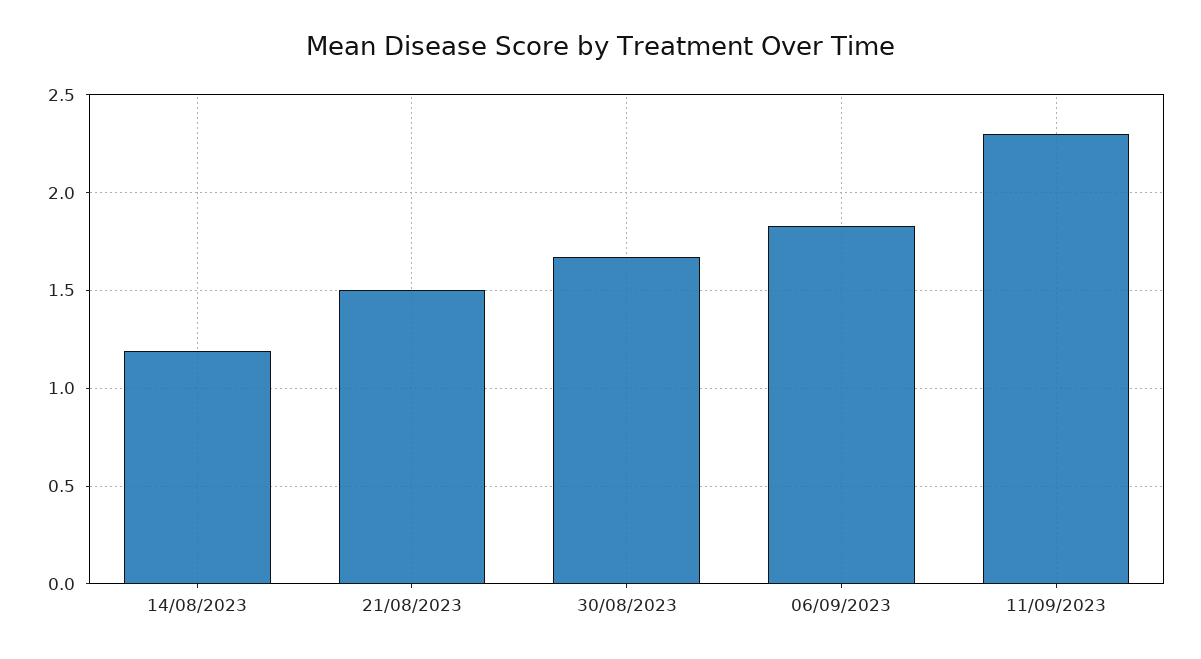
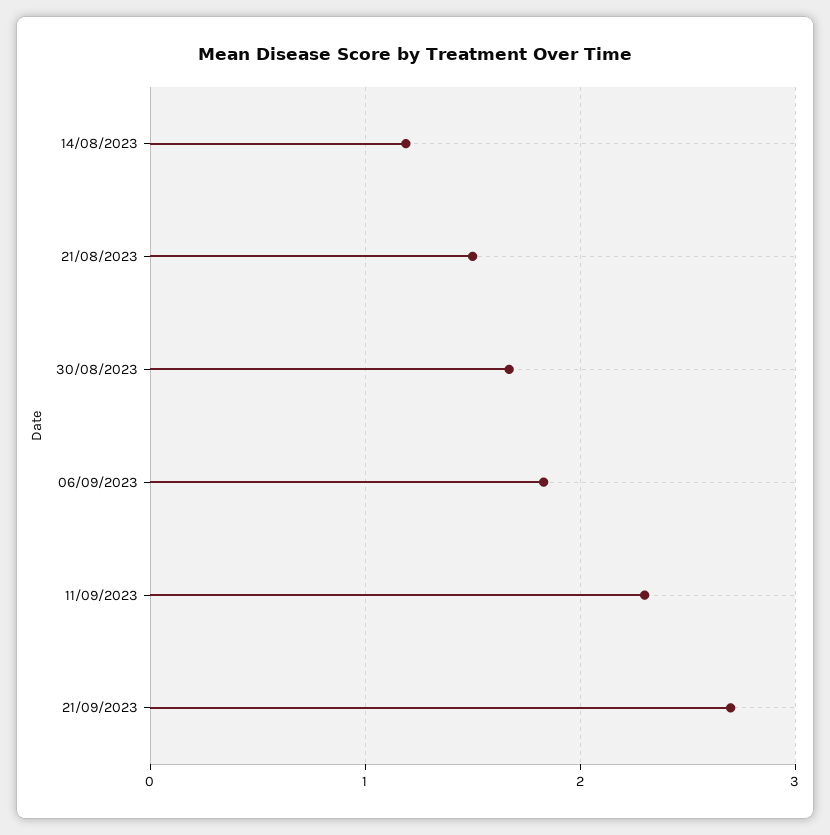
21/09/2023: none -> 2.7

